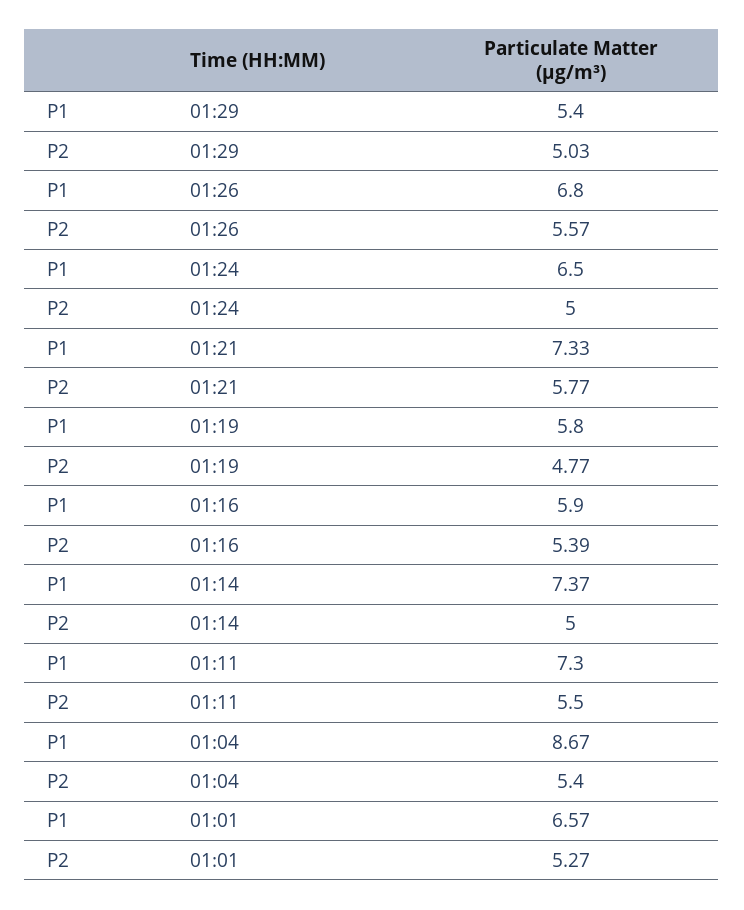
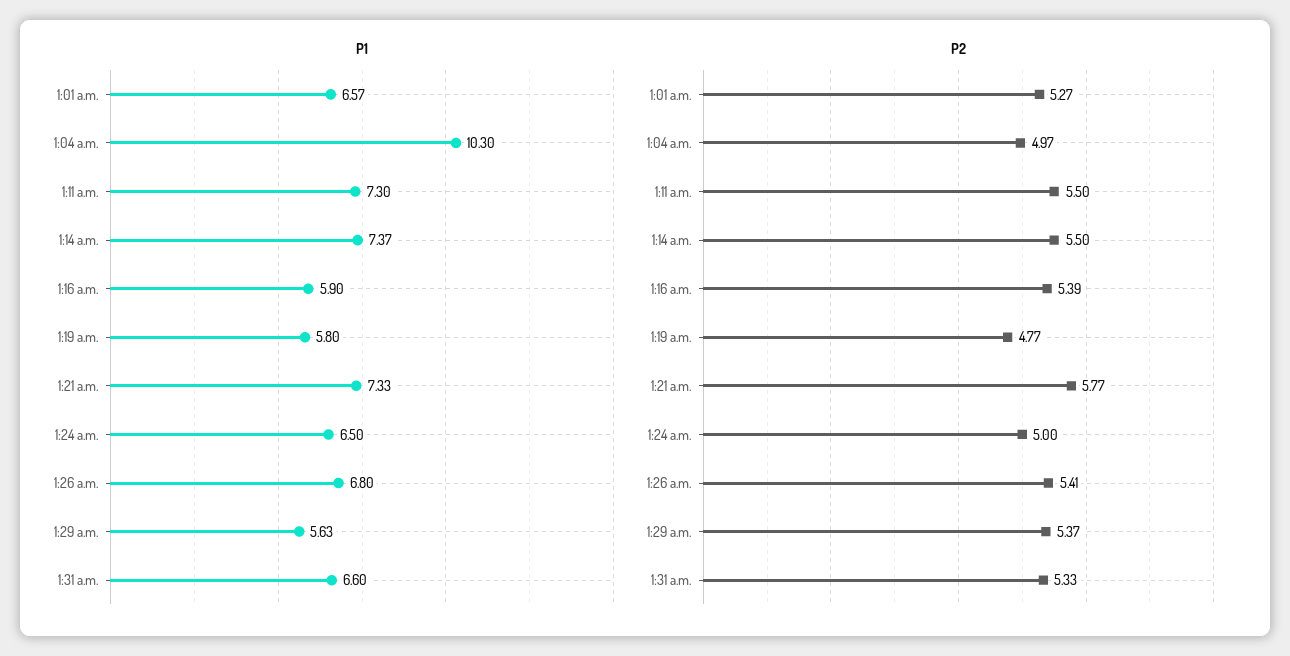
P1, 01:29: 5.4 -> 5.63
P2, 01:29: 5.03 -> 5.37
P2, 01:26: 5.57 -> 5.41
P2, 01:14: 5 -> 5.5
P1, 01:04: 8.67 -> 10.3
P2, 01:04: 5.4 -> 4.97
P1, 1:31 a.m.: none -> 6.6
P2, 1:31 a.m.: none -> 5.33

